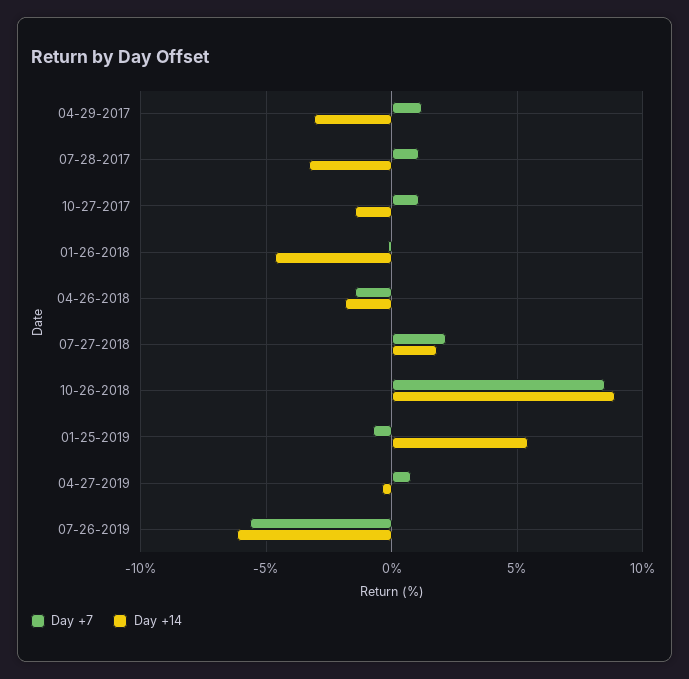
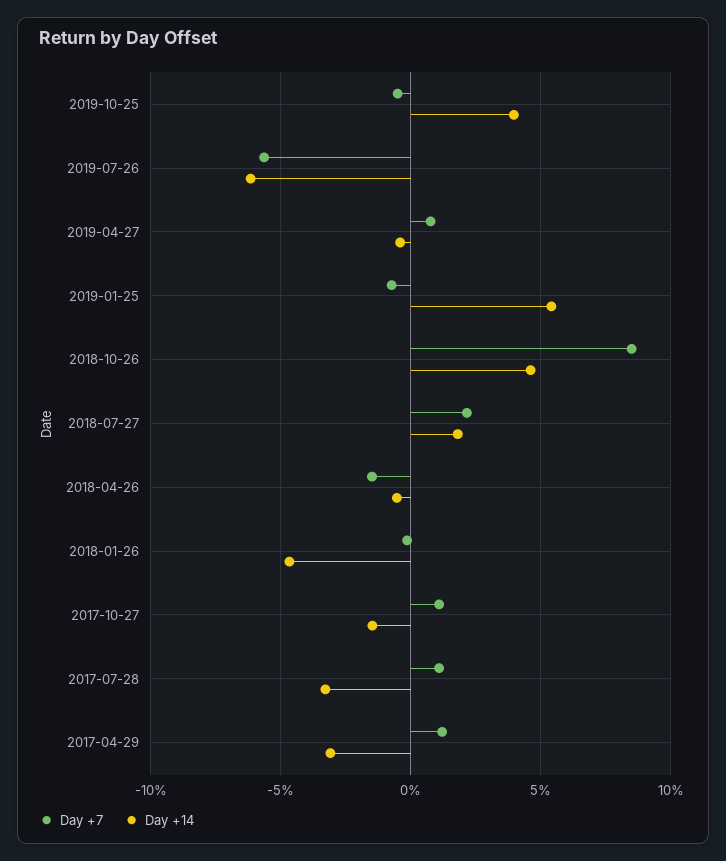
Day +14, 04-26-2018: -2 -> -0.5
Day +14, 10-26-2018: 9 -> 4.5
Day +7, 2019-10-25: none -> -0.5
Day +14, 2019-10-25: none -> 4

